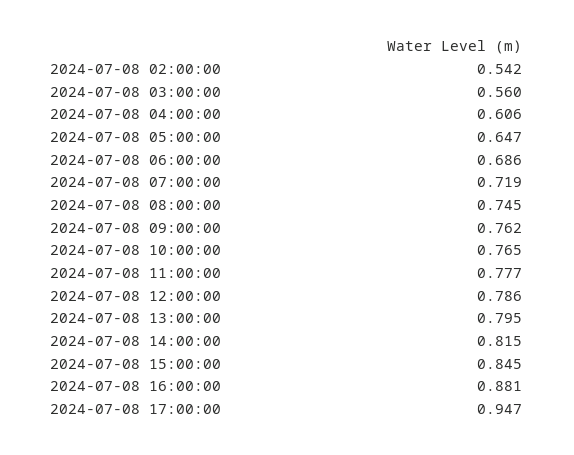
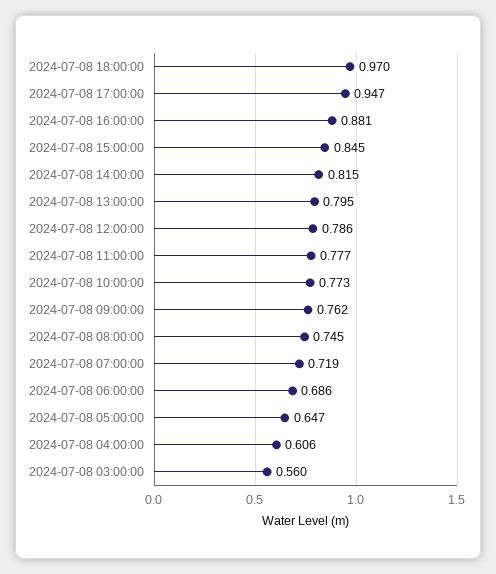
2024-07-08 02:00:00: 0.542 -> none
2024-07-08 10:00:00: 0.765 -> 0.773
2024-07-08 18:00:00: none -> 0.97

